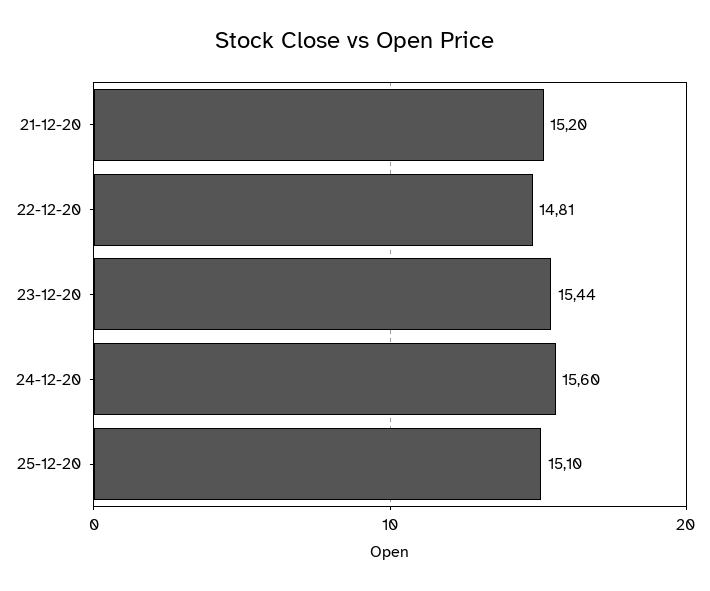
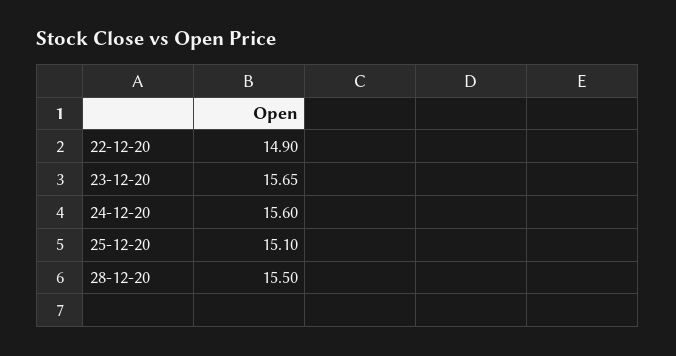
21-12-20: 15.2 -> none
22-12-20: 14.81 -> 14.9
23-12-20: 15.44 -> 15.65
28-12-20: none -> 15.5

